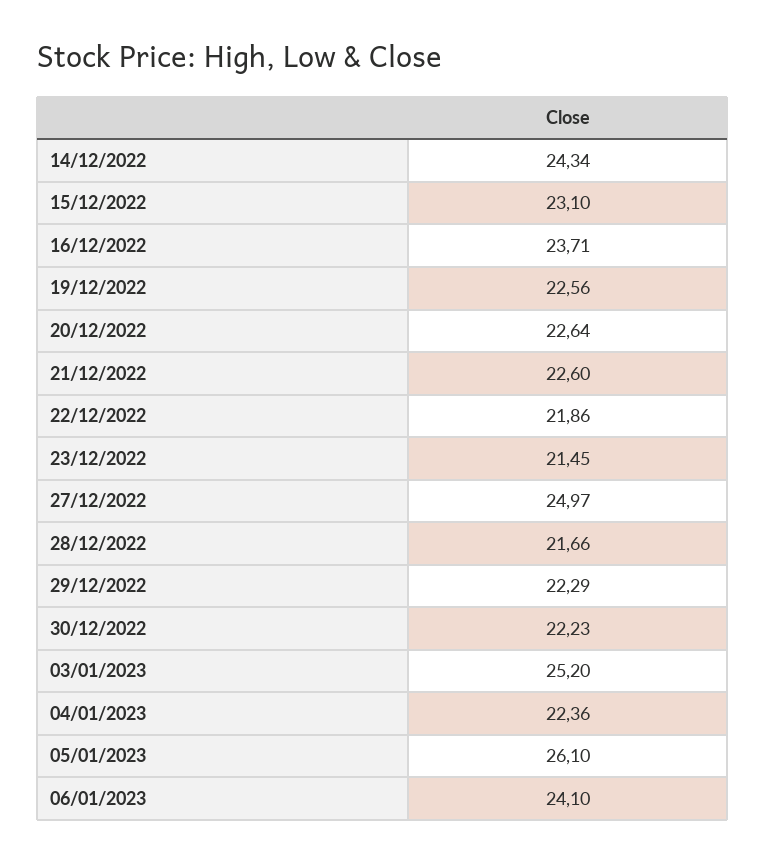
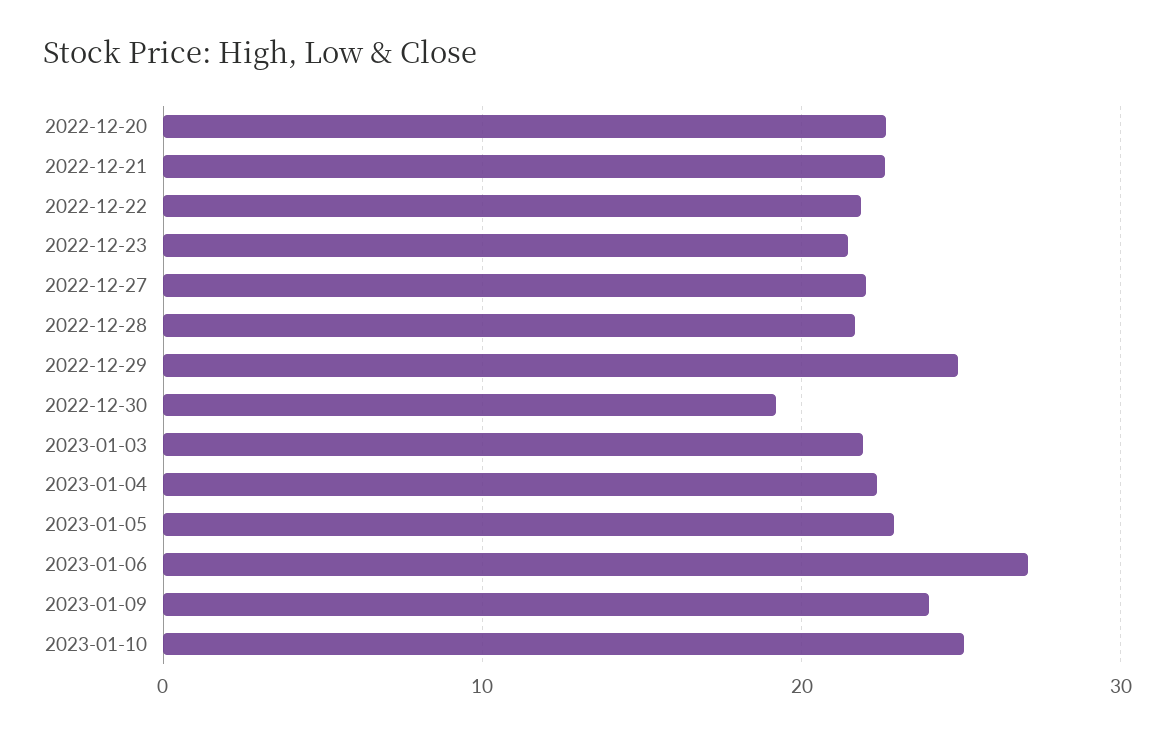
14/12/2022: 24.34 -> none
15/12/2022: 23.1 -> none
16/12/2022: 23.71 -> none
19/12/2022: 22.56 -> none
27/12/2022: 24.97 -> 22
29/12/2022: 22.29 -> 25
30/12/2022: 22.23 -> 19
03/01/2023: 25.2 -> 22
05/01/2023: 26.1 -> 23
06/01/2023: 24.1 -> 27
2023-01-09: none -> 24
2023-01-10: none -> 25

